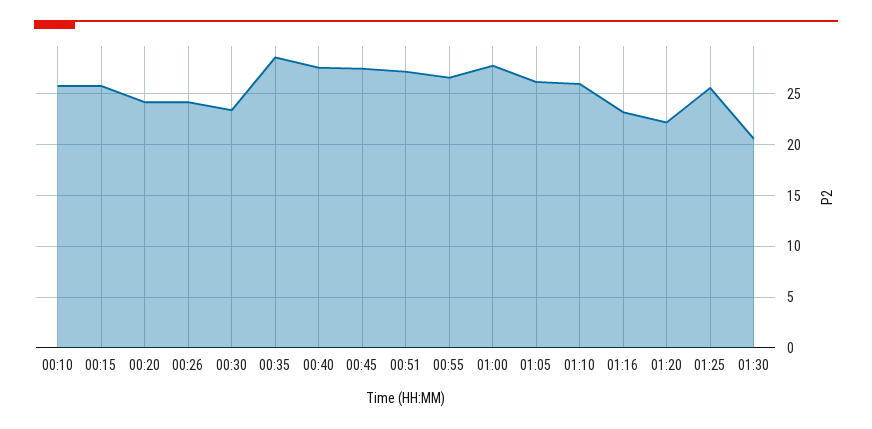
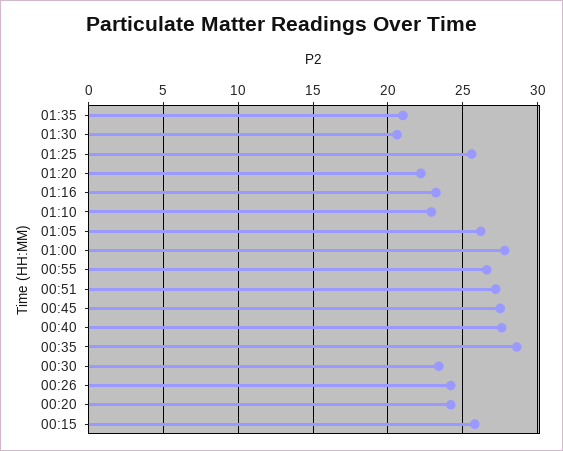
00:10: 26 -> none
01:10: 26 -> 23
01:35: none -> 21

